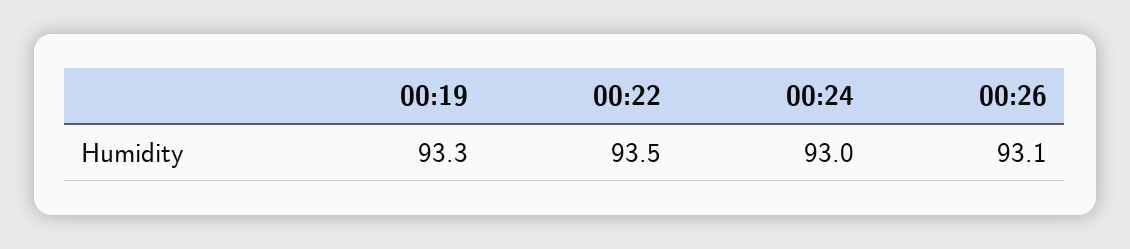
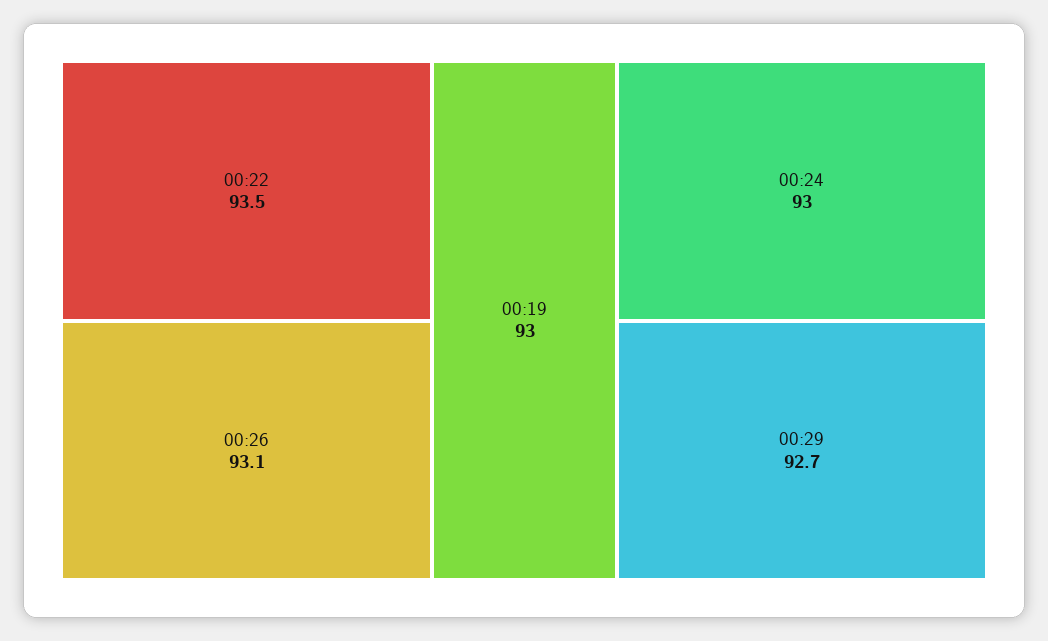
00:19: 93.3 -> 93
00:29: none -> 92.7

